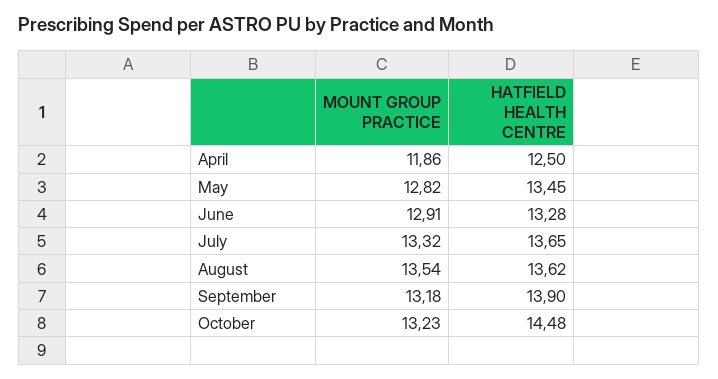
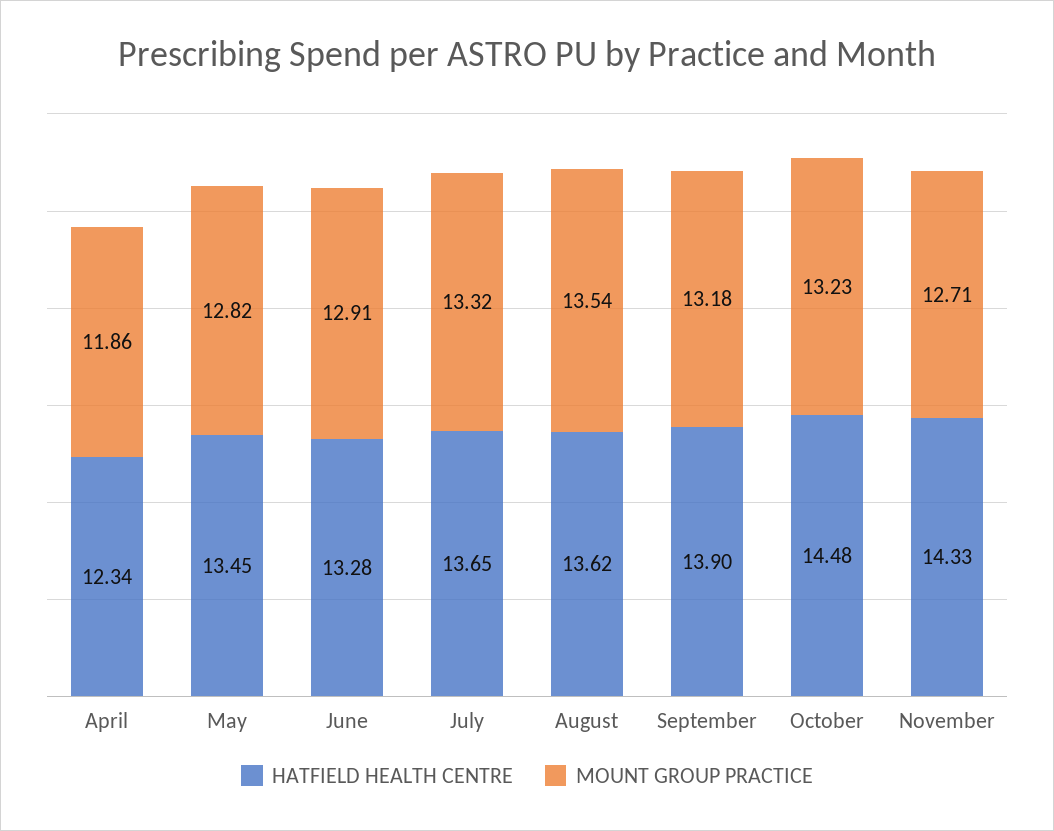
HATFIELD HEALTH CENTRE, April: 12.5 -> 12.34
HATFIELD HEALTH CENTRE, November: none -> 14.33
MOUNT GROUP PRACTICE, November: none -> 12.71

